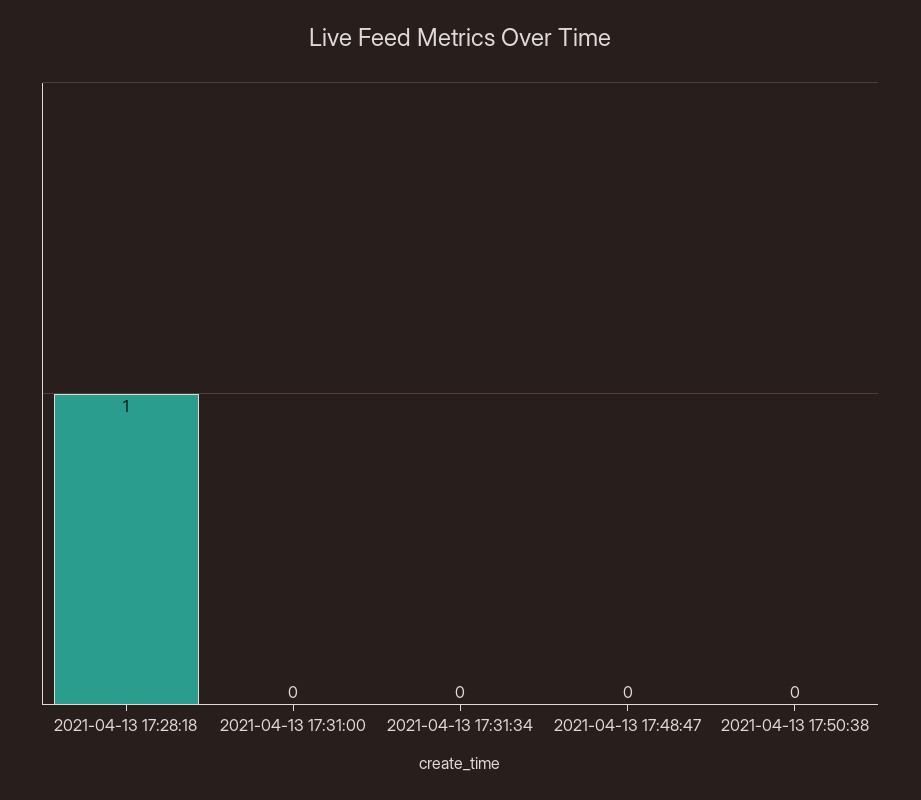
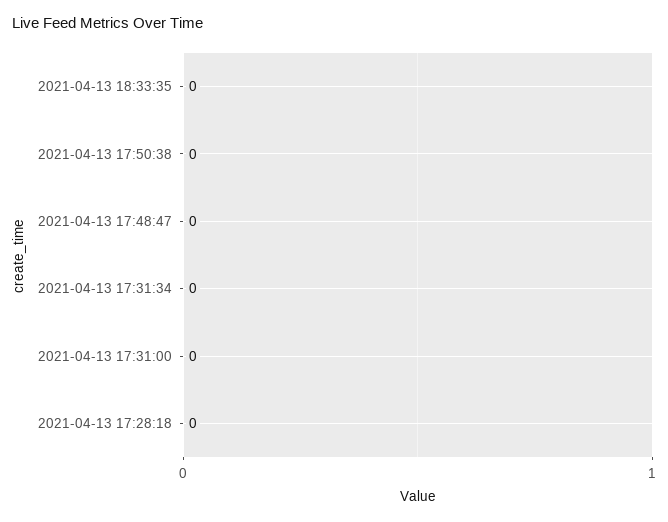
2021-04-13 17:28:18: 1 -> 0
2021-04-13 18:33:35: none -> 0

